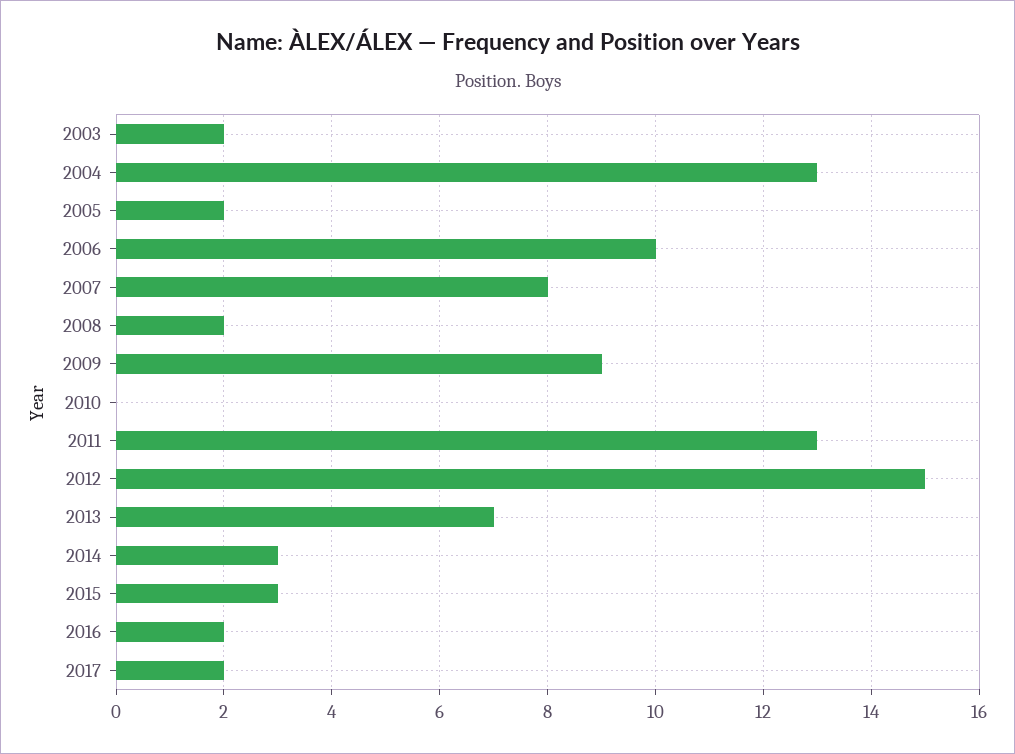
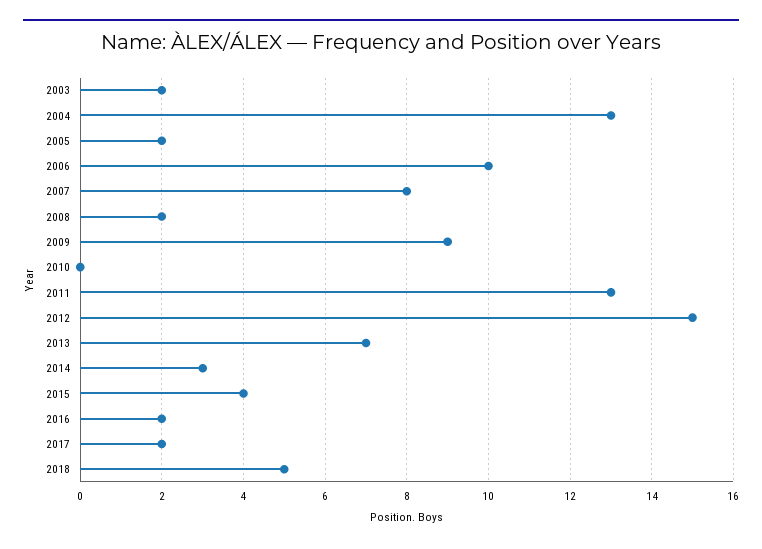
2015: 3 -> 4
2018: none -> 5

